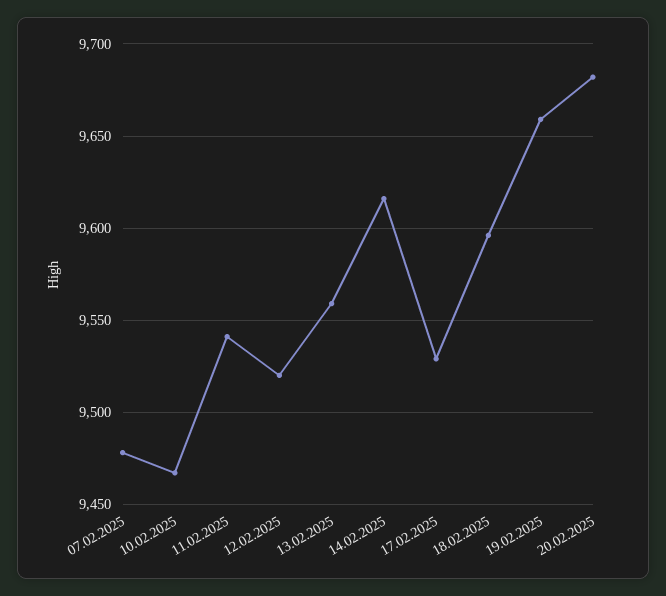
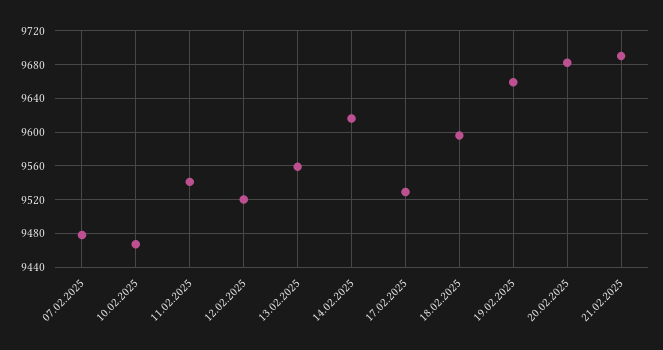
21.02.2025: none -> 9690

